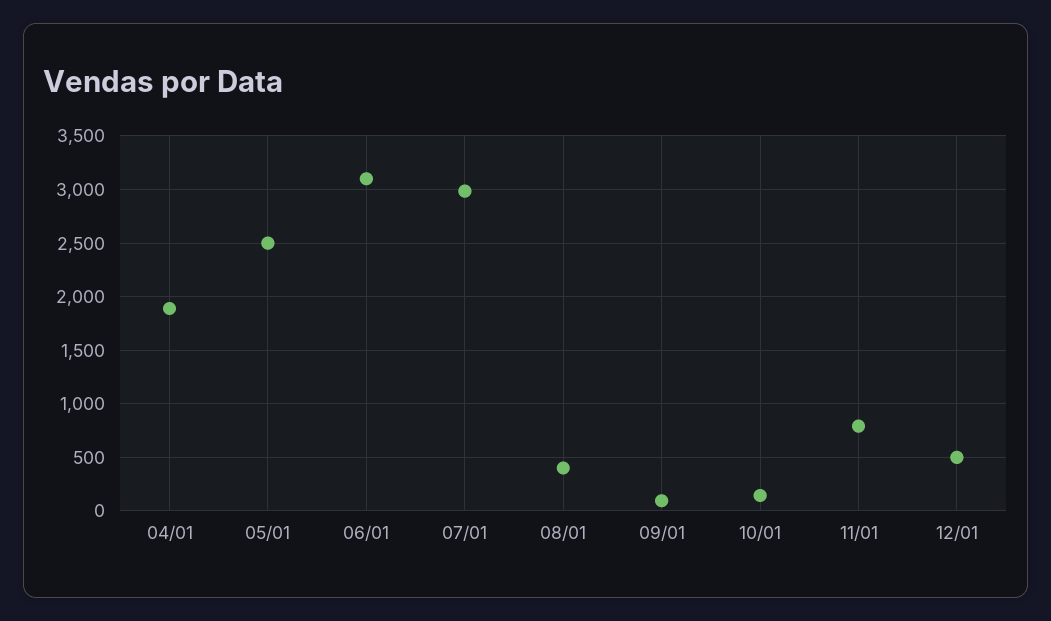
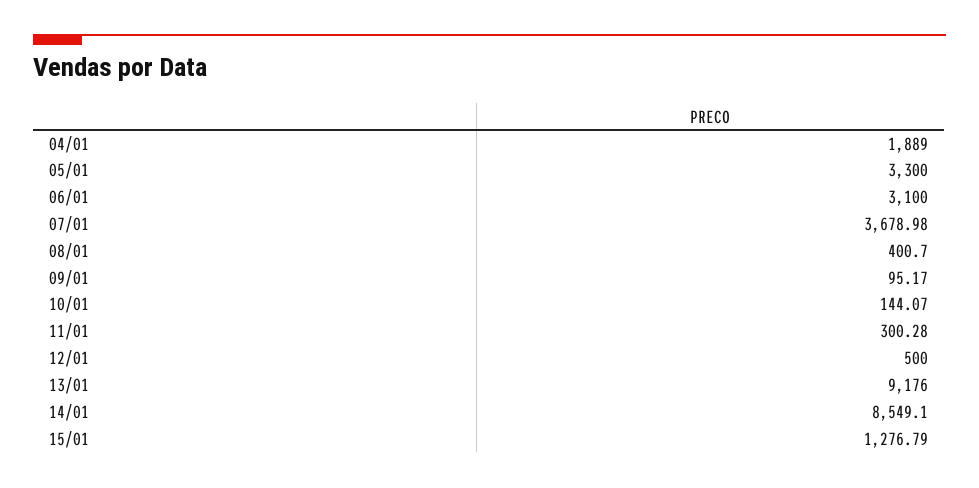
05/01: 2500 -> 3300
07/01: 3000 -> 3678.98
11/01: 800 -> 300.28
13/01: none -> 9176
14/01: none -> 8549.1
15/01: none -> 1276.79

